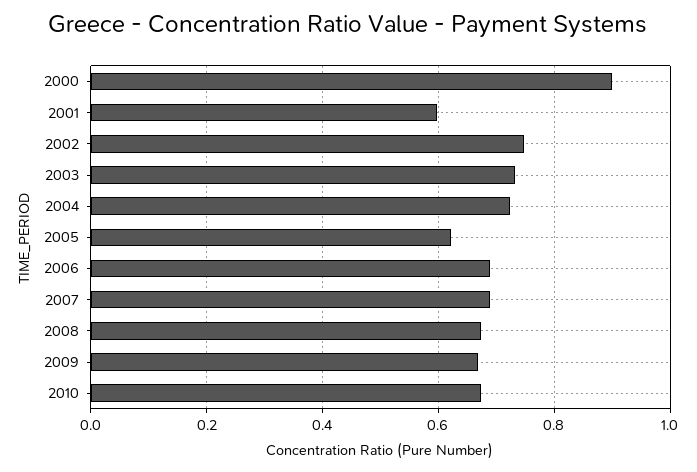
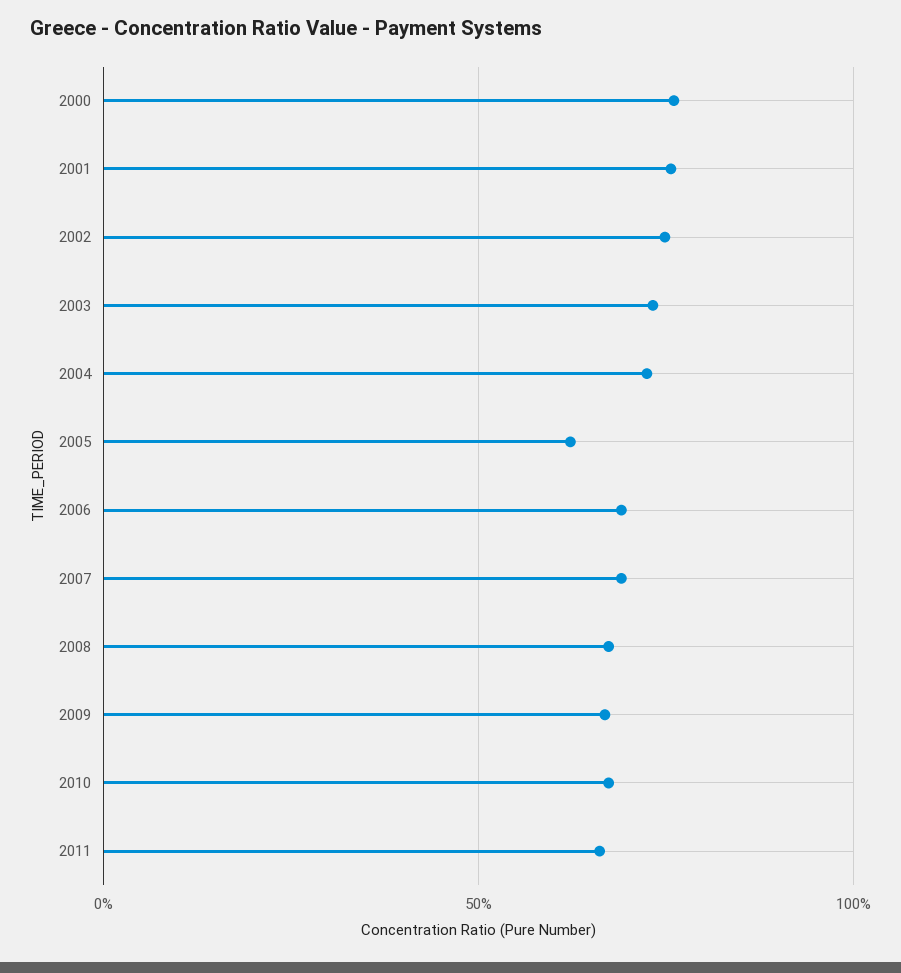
2000: 0.9 -> 0.75
2001: 0.6 -> 0.75
2011: none -> 0.65

